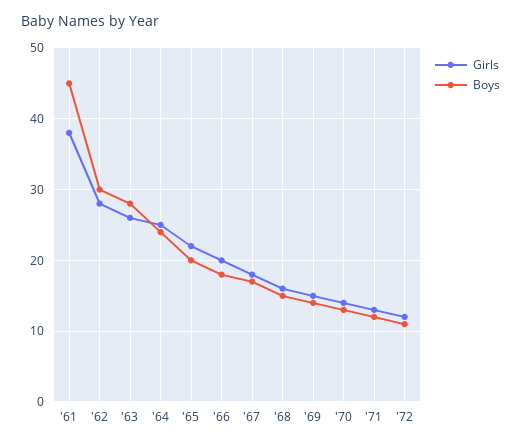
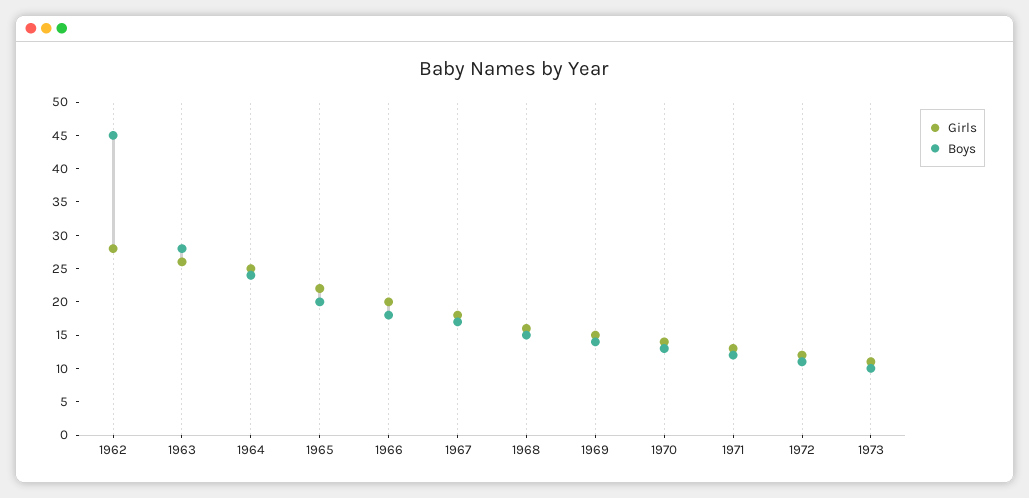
Girls, '61: 38 -> none
Boys, '61: 45 -> none
Boys, '62: 30 -> 45
Girls, 1973: none -> 10
Boys, 1973: none -> 10

